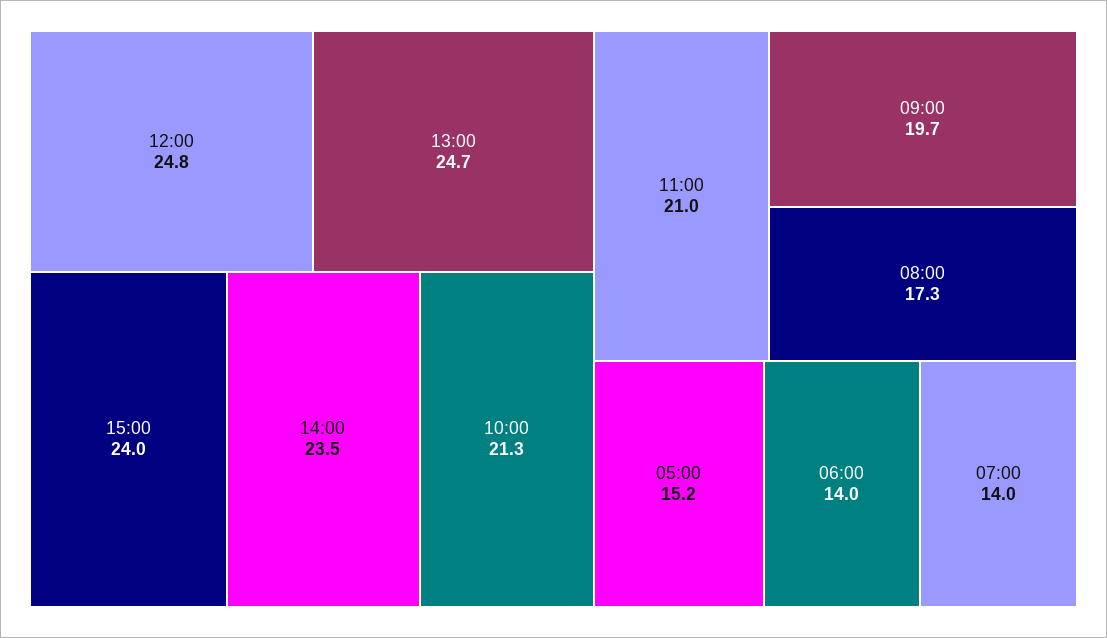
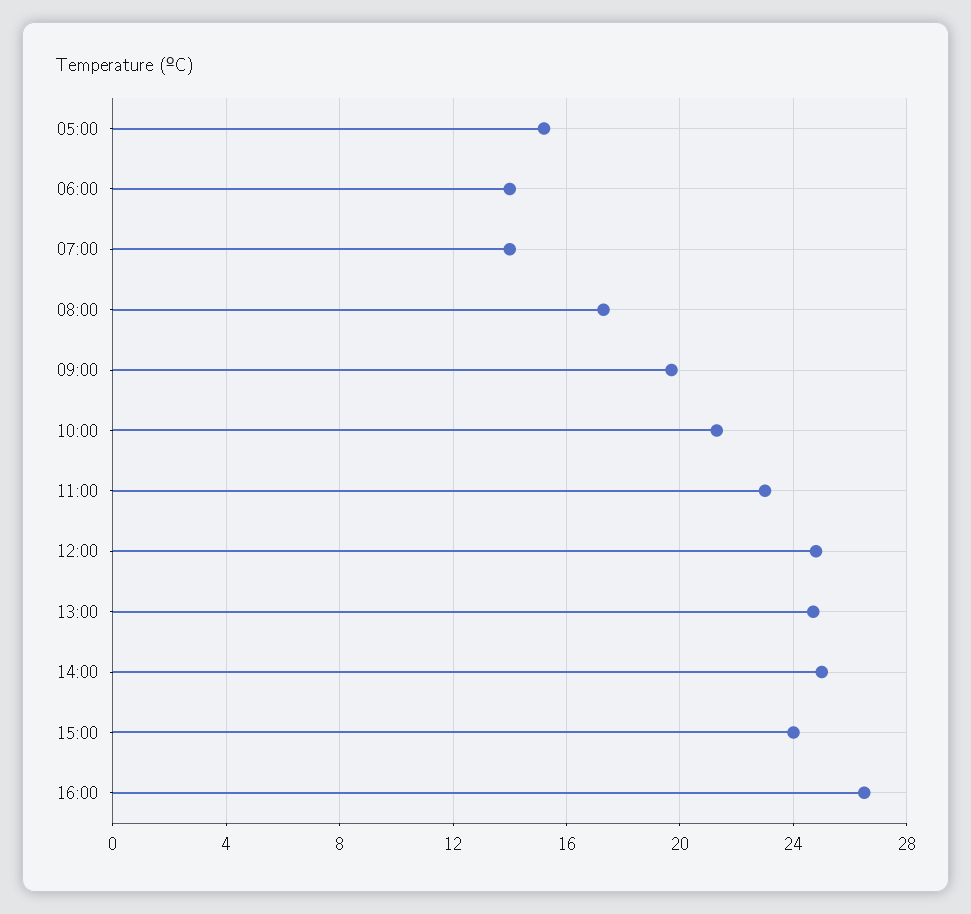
14:00: 23.5 -> 25
11:00: 21 -> 23
16:00: none -> 26.5

